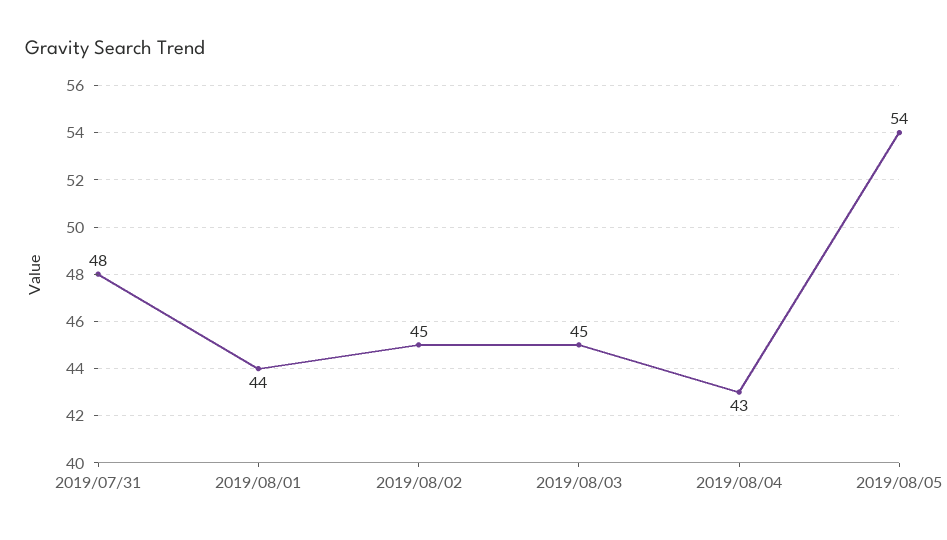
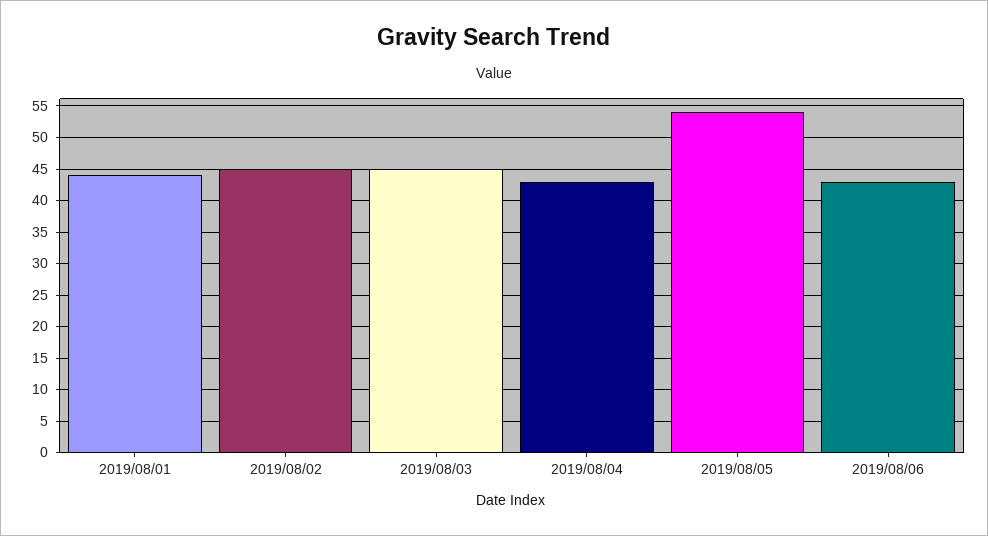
2019/07/31: 48 -> none
2019/08/06: none -> 43

